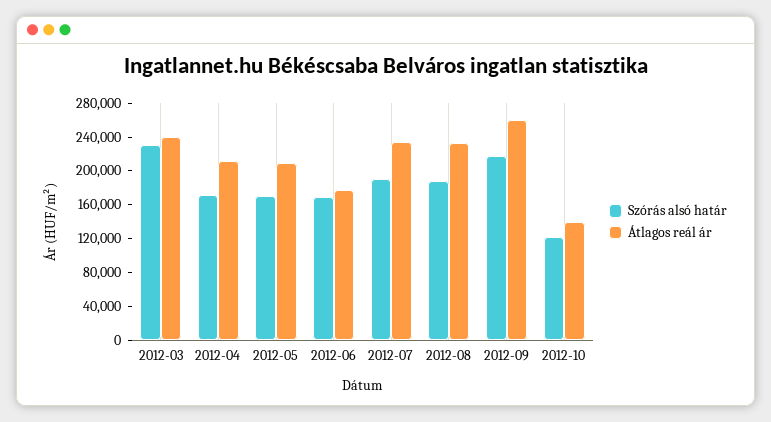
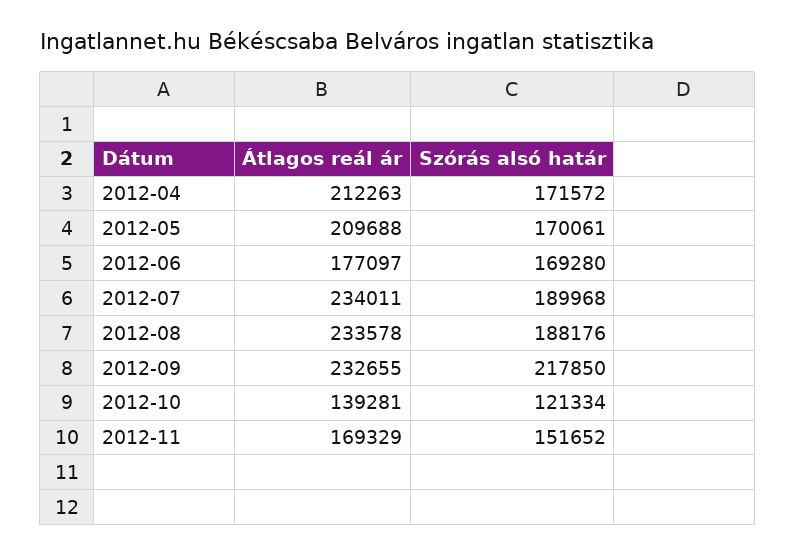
Szórás alsó határ, 2012-03: 230000 -> none
Átlagos reál ár, 2012-03: 240000 -> none
Átlagos reál ár, 2012-09: 260000 -> 232655
Átlagos reál ár, 2012-11: none -> 169329
Szórás alsó határ, 2012-11: none -> 151652

